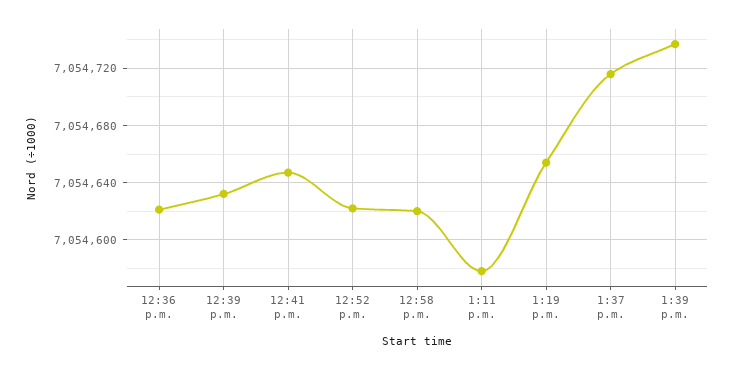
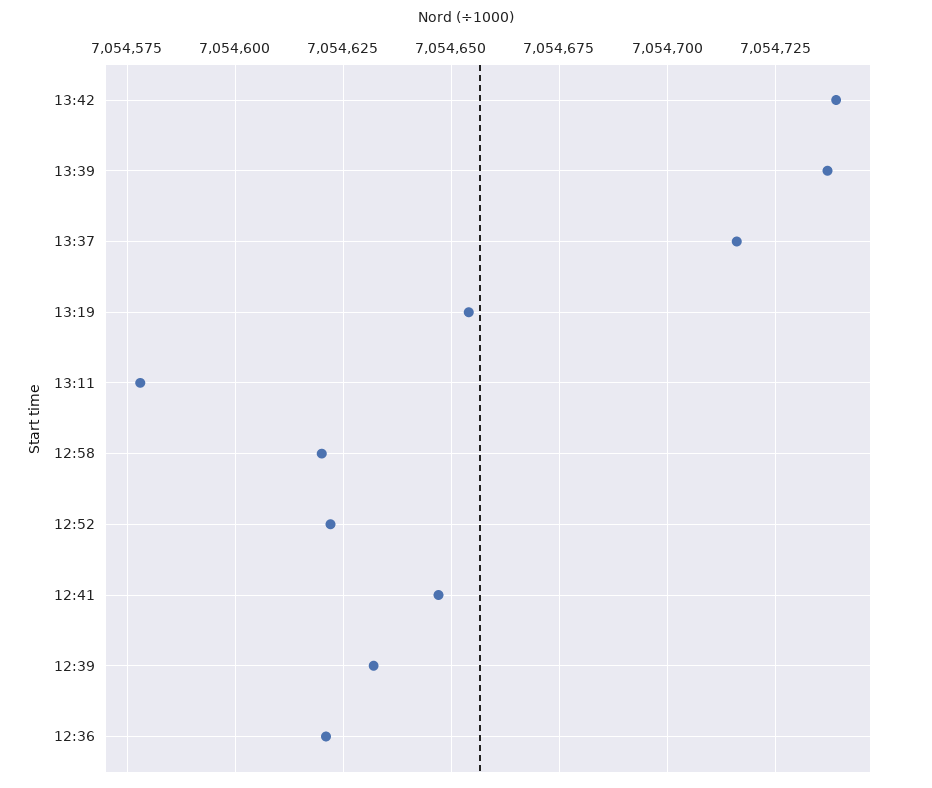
13:42: none -> 7054740

